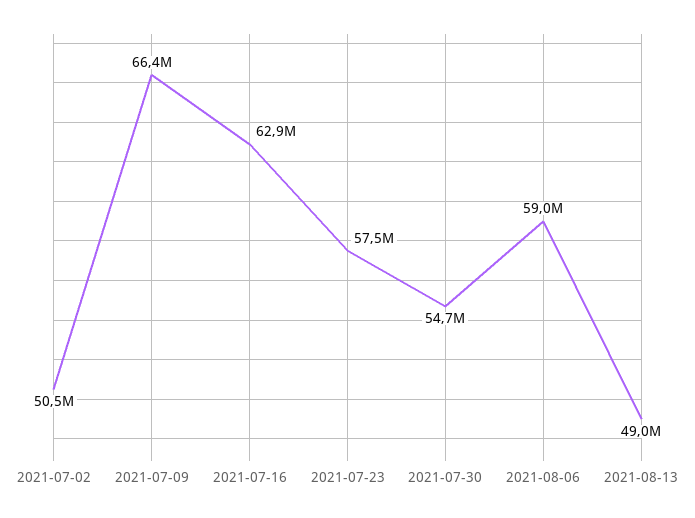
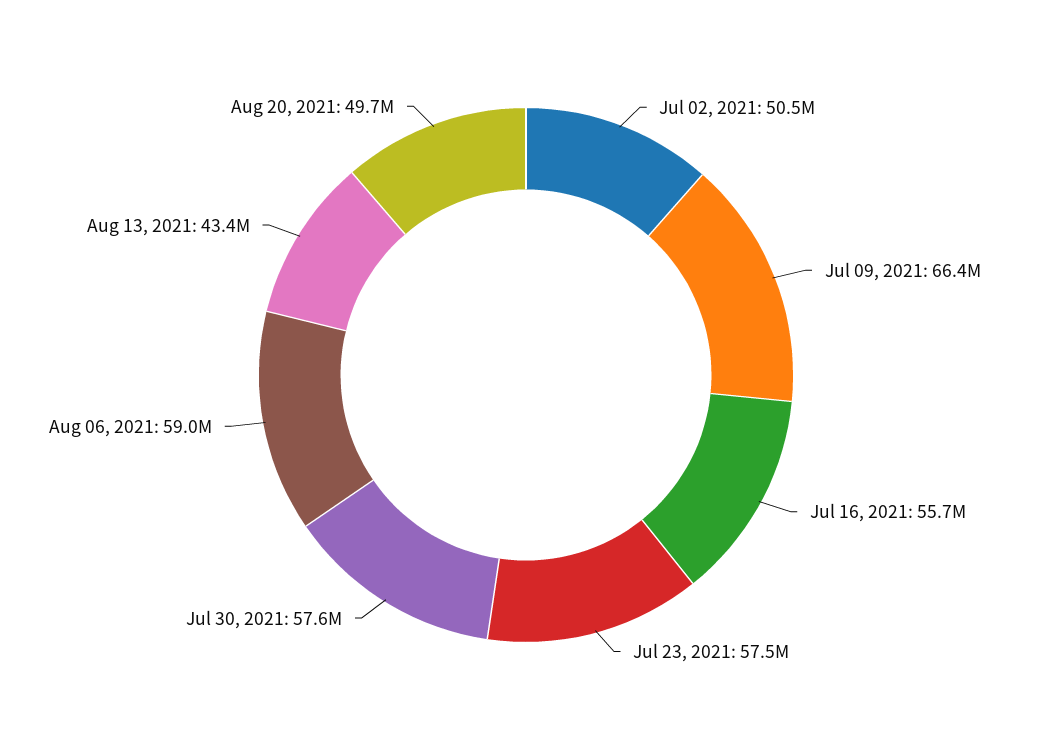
2021-07-16: 62900000 -> 55700000
2021-07-30: 54700000 -> 57600000
2021-08-13: 49000000 -> 43400000
Aug 20, 2021: none -> 49700000

